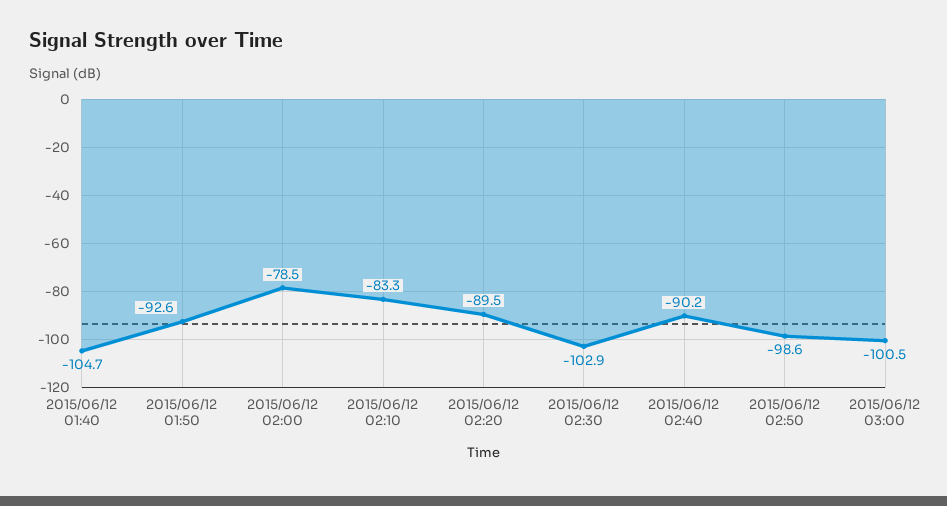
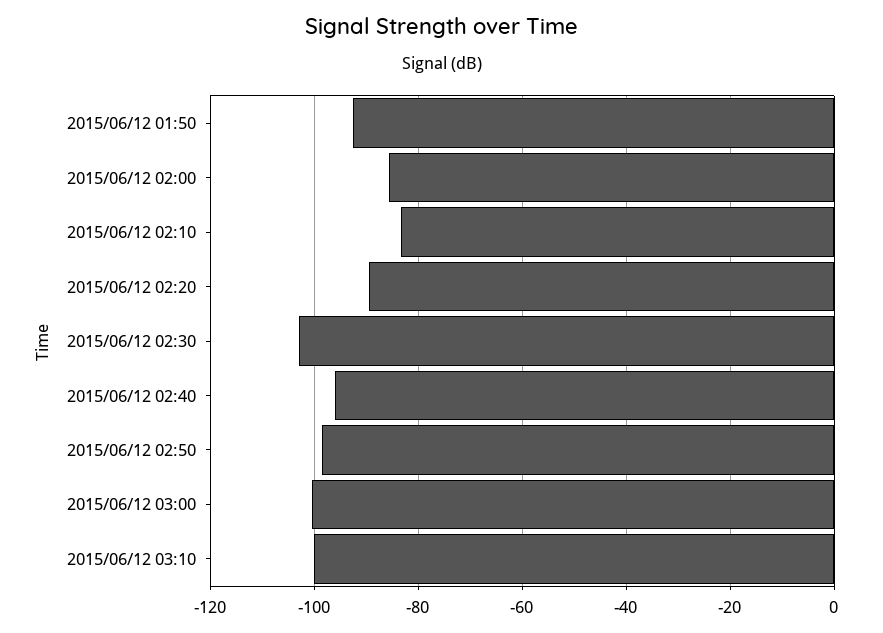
2015/06/12 01:40: -104.7 -> none
2015/06/12 02:00: -78.5 -> -86
2015/06/12 02:40: -90.2 -> -96
2015/06/12 03:10: none -> -100

